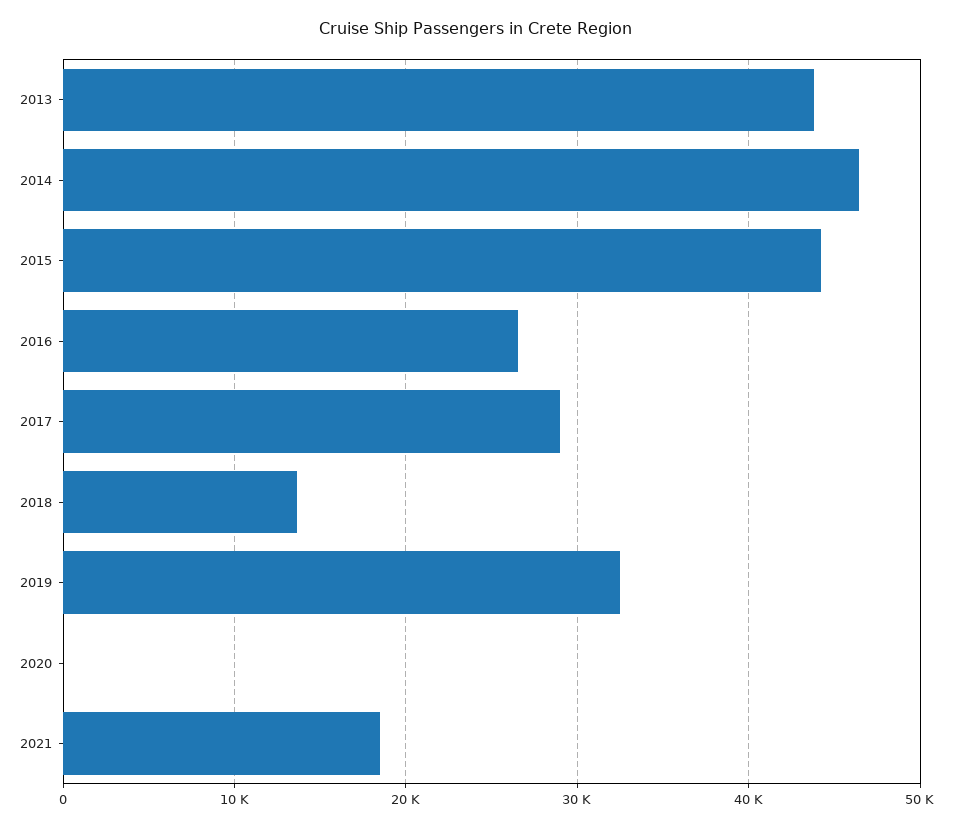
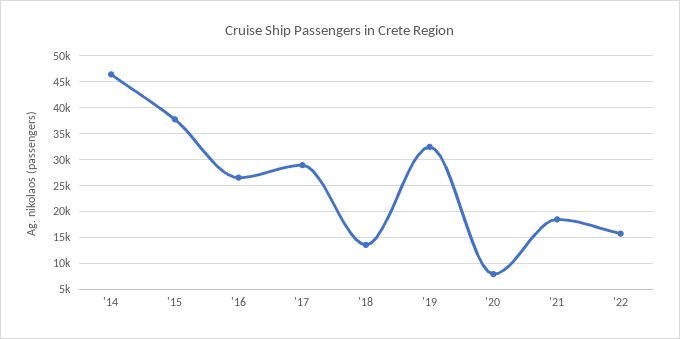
2013: 44000 -> none
2015: 44000 -> 37500
2020: 0 -> 7500
'22: none -> 15000

